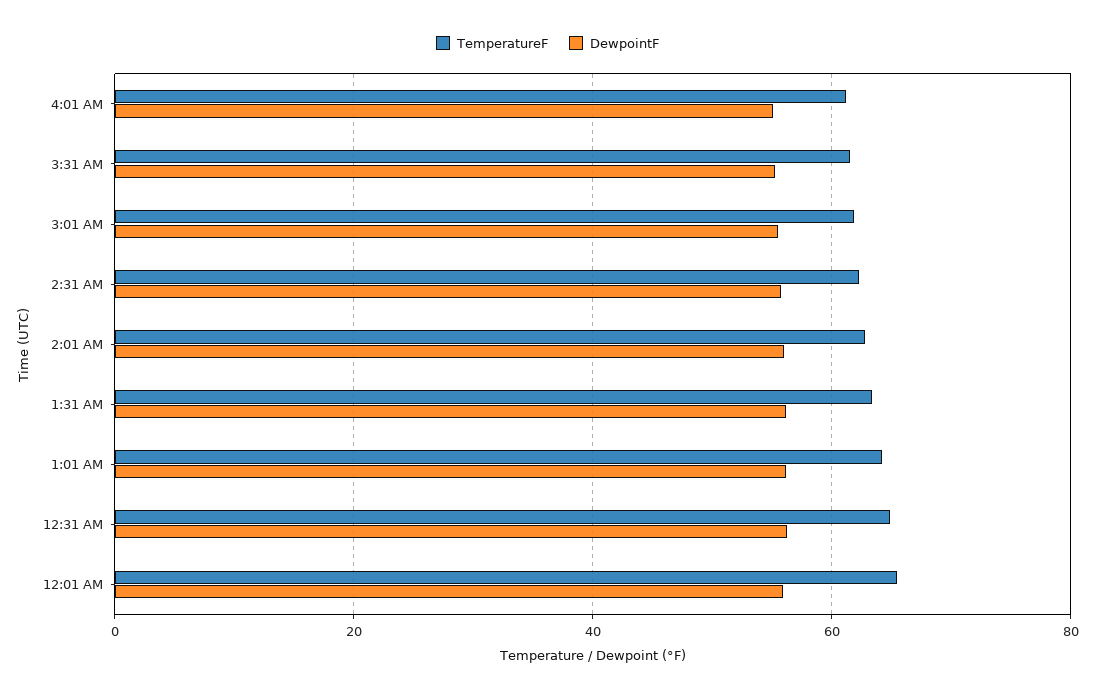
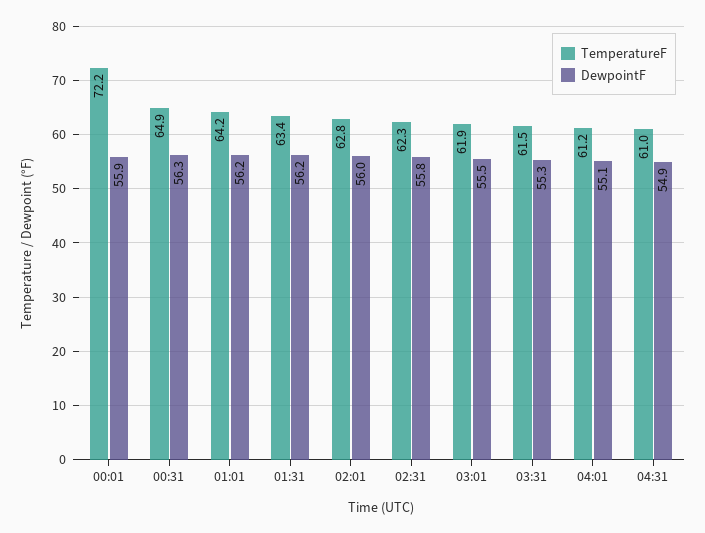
TemperatureF, 12:01 AM: 66 -> 72.2
TemperatureF, 04:31: none -> 61
DewpointF, 04:31: none -> 54.9

